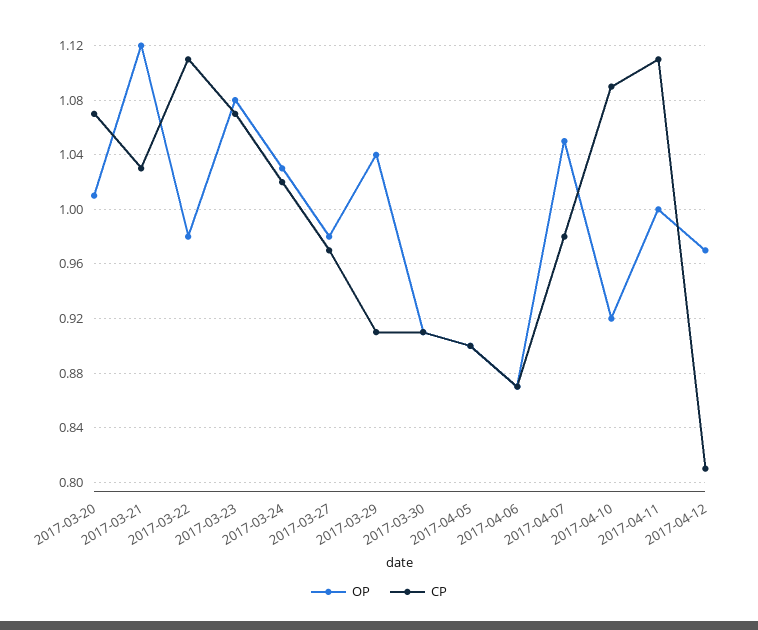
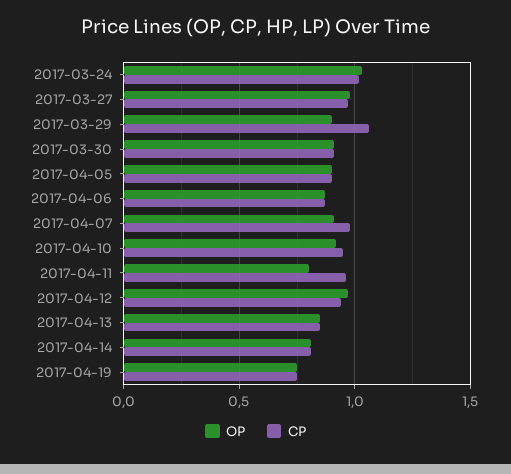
OP, 2017-03-20: 1.01 -> none
CP, 2017-03-20: 1.07 -> none
OP, 2017-03-21: 1.12 -> none
CP, 2017-03-21: 1.03 -> none
OP, 2017-03-22: 0.98 -> none
CP, 2017-03-22: 1.11 -> none
OP, 2017-03-23: 1.08 -> none
CP, 2017-03-23: 1.07 -> none
OP, 2017-03-29: 1.04 -> 0.9
CP, 2017-03-29: 0.91 -> 1.05
OP, 2017-04-07: 1.05 -> 0.9
CP, 2017-04-10: 1.09 -> 0.95
OP, 2017-04-11: 1 -> 0.8
CP, 2017-04-11: 1.11 -> 0.95
CP, 2017-04-12: 0.81 -> 0.95
OP, 2017-04-13: none -> 0.85
CP, 2017-04-13: none -> 0.85
OP, 2017-04-14: none -> 0.8
CP, 2017-04-14: none -> 0.8
OP, 2017-04-19: none -> 0.75
CP, 2017-04-19: none -> 0.75

